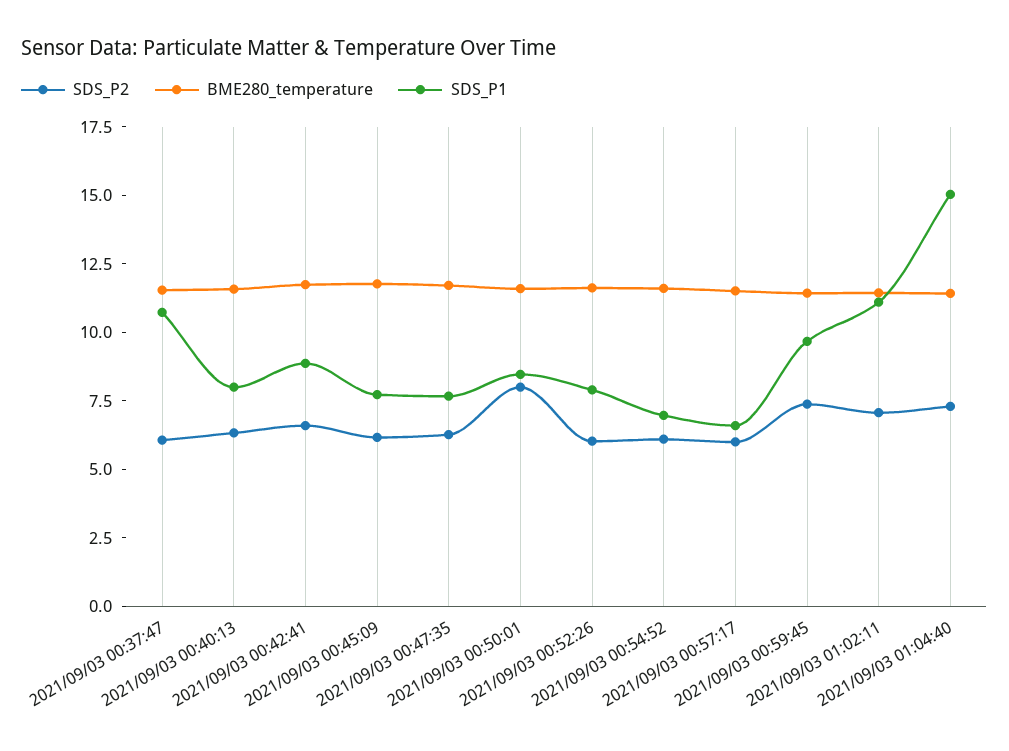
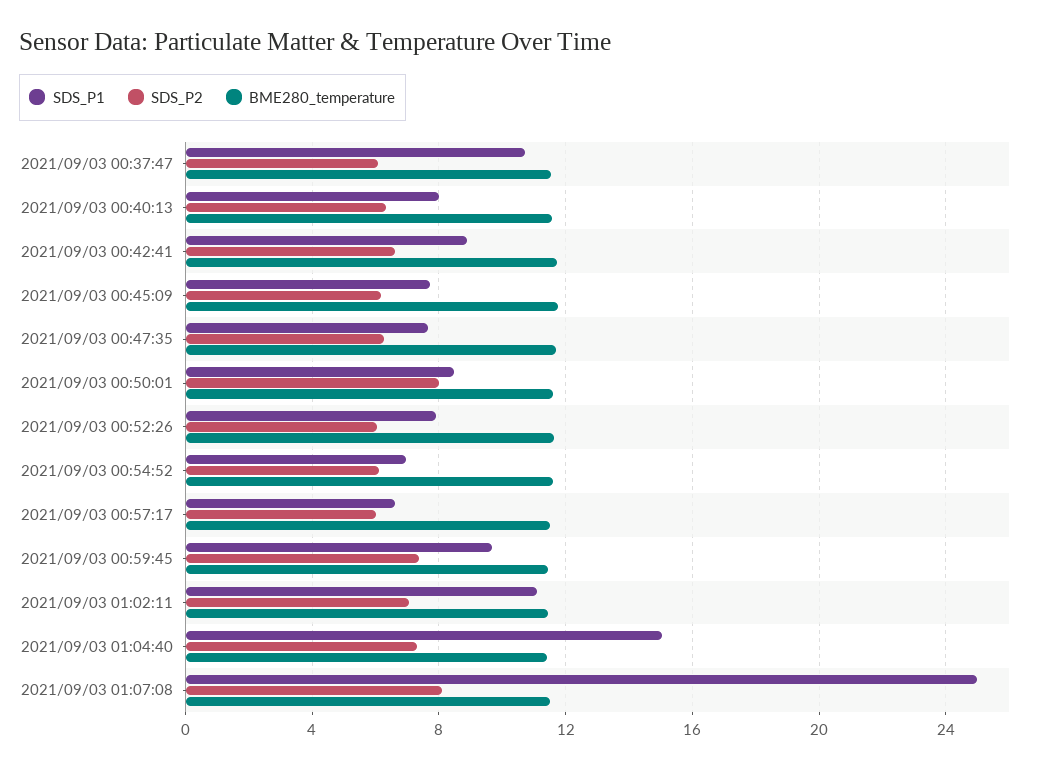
SDS_P1, 2021/09/03 01:07:08: none -> 25
SDS_P2, 2021/09/03 01:07:08: none -> 8
BME280_temperature, 2021/09/03 01:07:08: none -> 11.5

